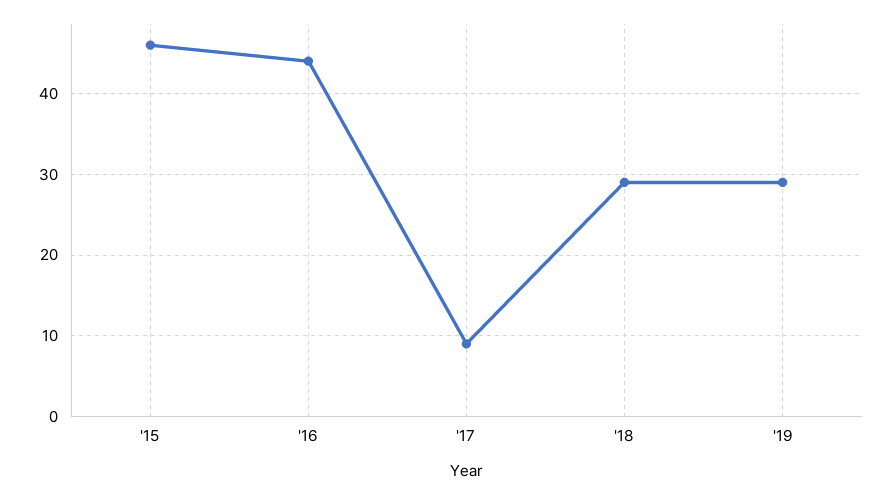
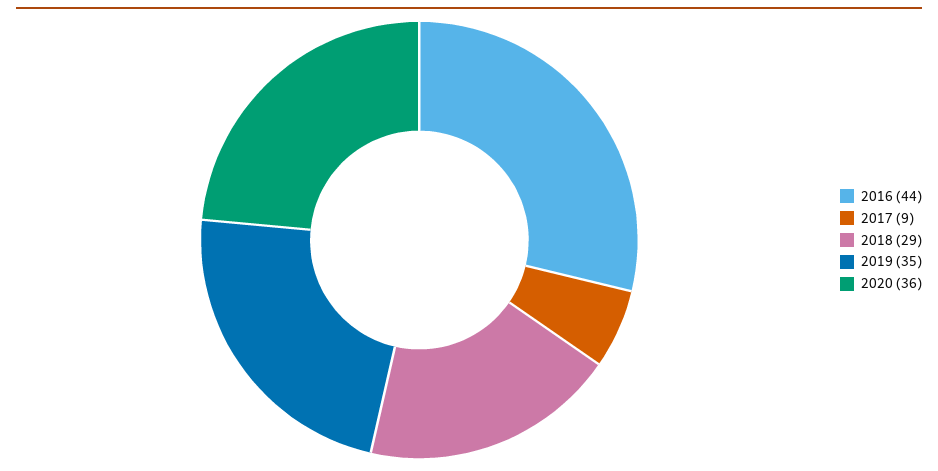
'15: 46 -> none
'19: 29 -> 35
2020: none -> 36

